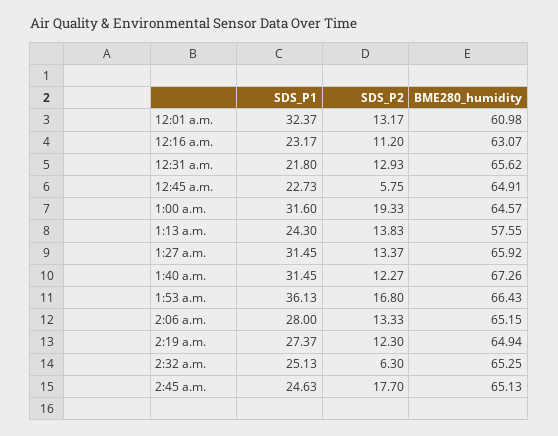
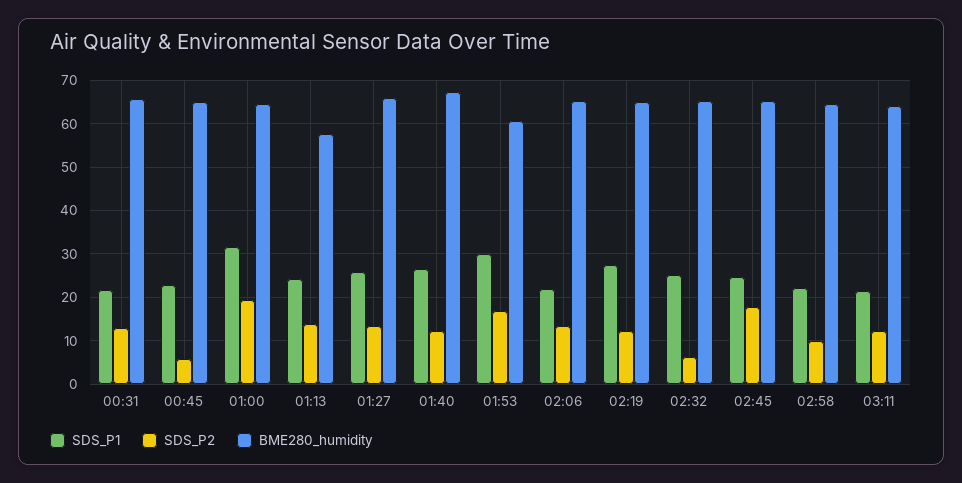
SDS_P1, 12:01 a.m.: 32.37 -> none
SDS_P2, 12:01 a.m.: 13.17 -> none
BME280_humidity, 12:01 a.m.: 60.98 -> none
SDS_P1, 12:16 a.m.: 23.17 -> none
SDS_P2, 12:16 a.m.: 11.2 -> none
BME280_humidity, 12:16 a.m.: 63.07 -> none
SDS_P1, 1:27 a.m.: 31.45 -> 26
SDS_P1, 1:40 a.m.: 31.45 -> 26
SDS_P1, 1:53 a.m.: 36.13 -> 30
BME280_humidity, 1:53 a.m.: 66.43 -> 60
SDS_P1, 2:06 a.m.: 28 -> 22
SDS_P1, 02:58: none -> 22
SDS_P2, 02:58: none -> 10
BME280_humidity, 02:58: none -> 64
SDS_P1, 03:11: none -> 22
SDS_P2, 03:11: none -> 12
BME280_humidity, 03:11: none -> 64

